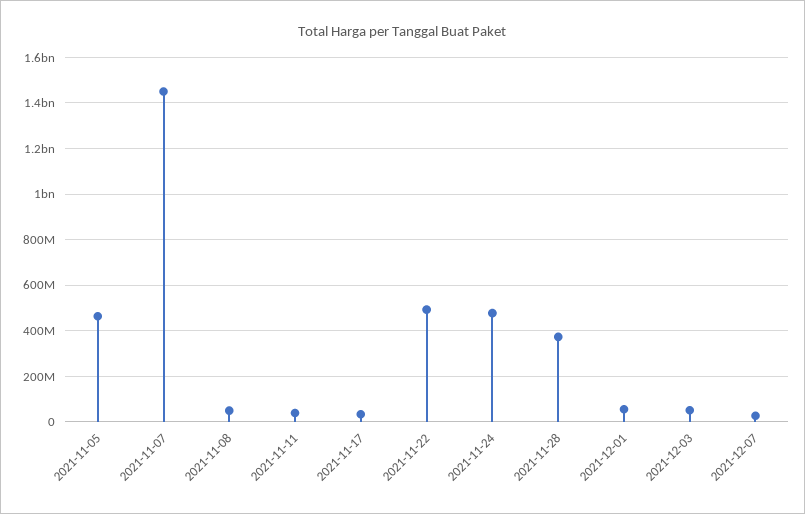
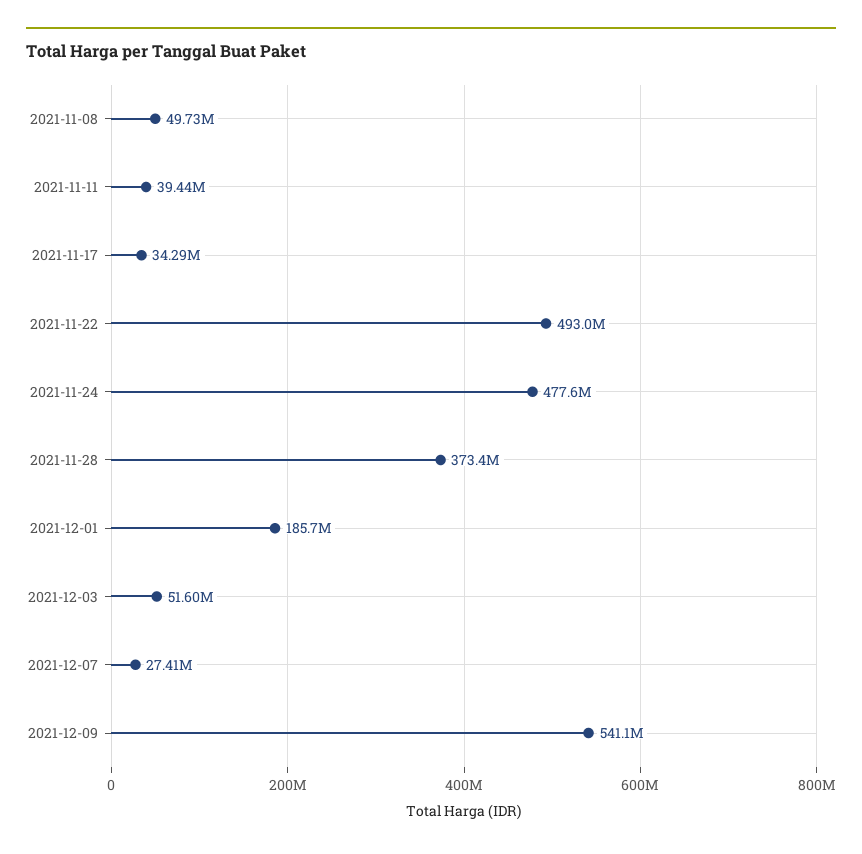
2021-11-05: 450000000 -> none
2021-11-07: 1450000000 -> none
2021-12-01: 50000000 -> 185700000
2021-12-09: none -> 541100000

